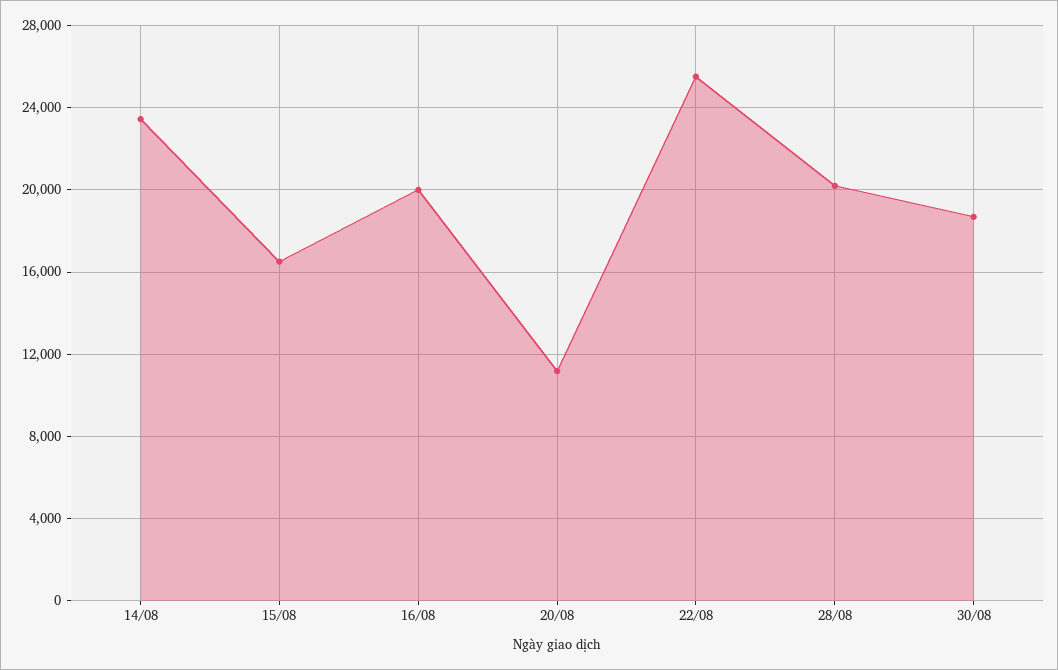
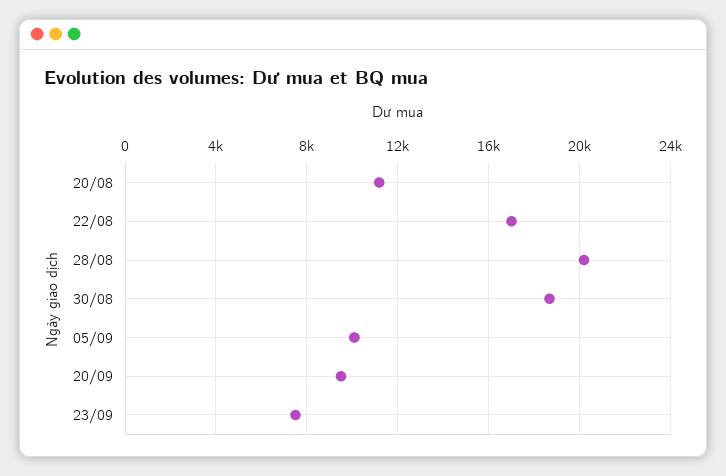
14/08: 23500 -> none
15/08: 16500 -> none
16/08: 20000 -> none
22/08: 25500 -> 17000
05/09: none -> 10000
20/09: none -> 9500
23/09: none -> 7500

